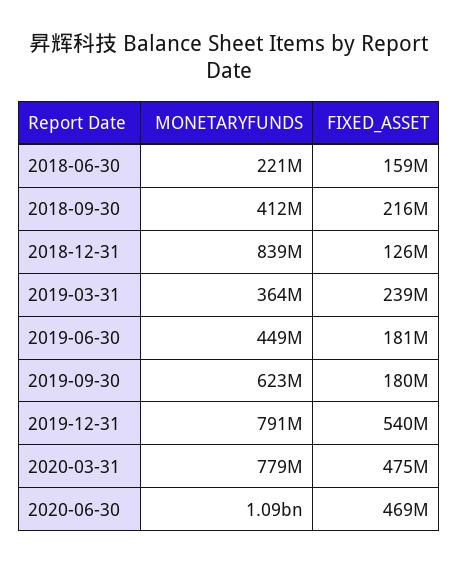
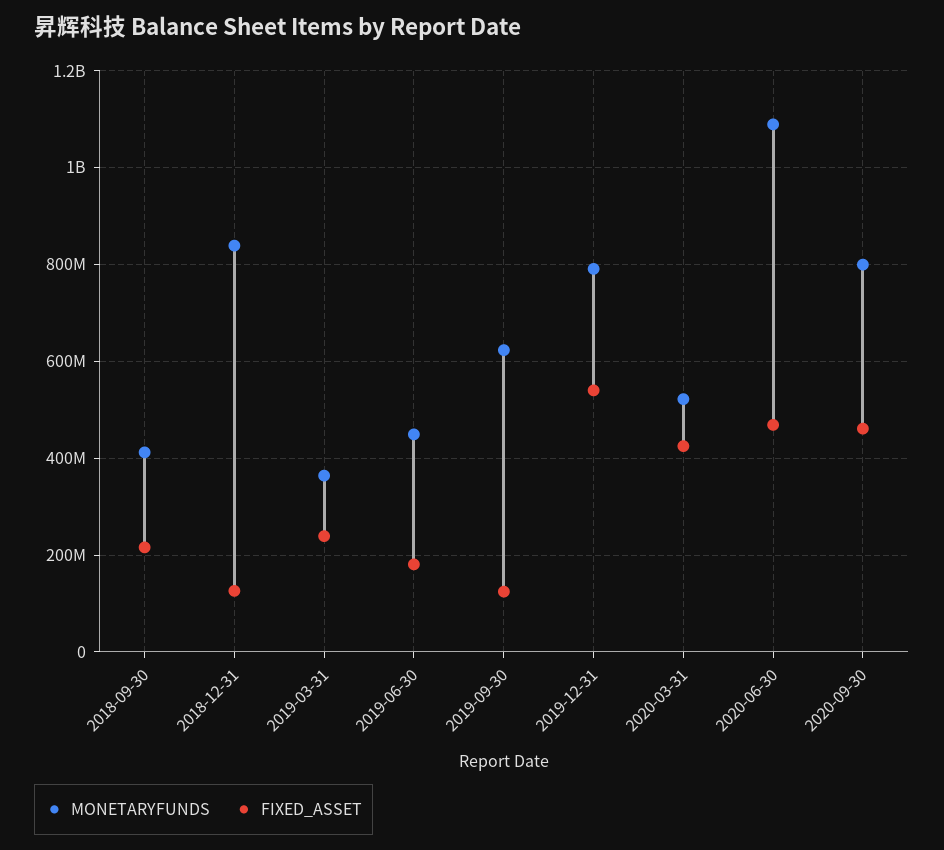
MONETARYFUNDS, 2018-06-30: 221000000 -> none
FIXED_ASSET, 2018-06-30: 159000000 -> none
FIXED_ASSET, 2019-09-30: 180000000 -> 120000000
MONETARYFUNDS, 2020-03-31: 779000000 -> 520000000
FIXED_ASSET, 2020-03-31: 475000000 -> 420000000
MONETARYFUNDS, 2020-09-30: none -> 800000000
FIXED_ASSET, 2020-09-30: none -> 460000000

